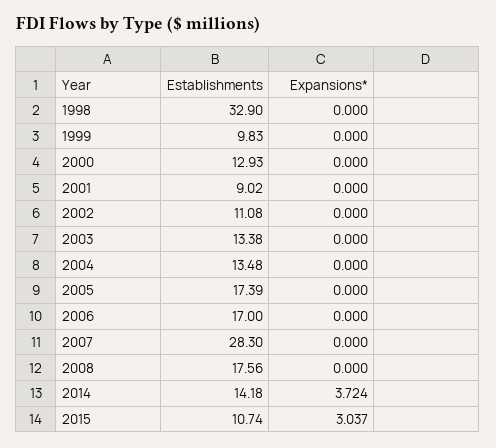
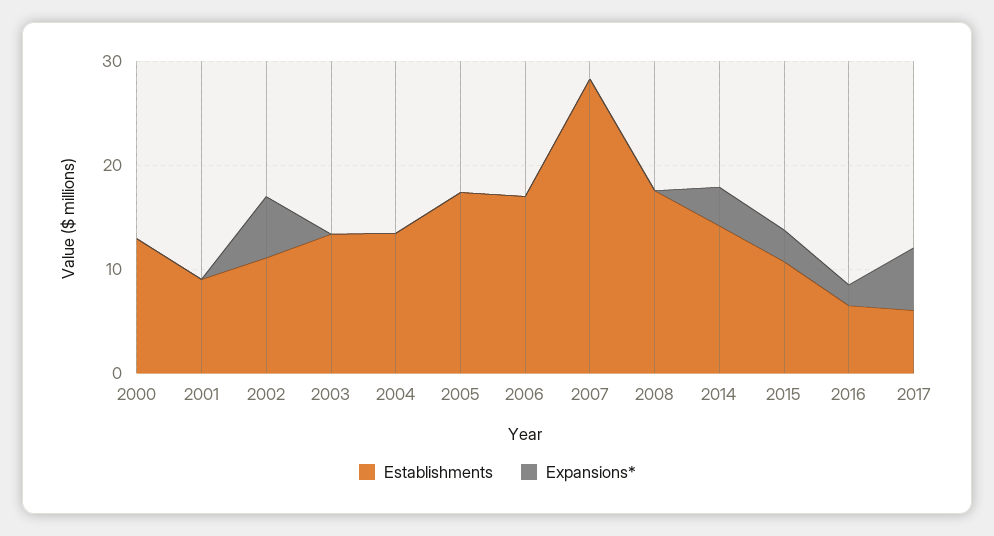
Establishments, 1998: 32.9 -> none
Expansions*, 1998: 0 -> none
Establishments, 1999: 9.83 -> none
Expansions*, 1999: 0 -> none
Expansions*, 2002: 0 -> 6
Establishments, 2016: none -> 6
Expansions*, 2016: none -> 2
Establishments, 2017: none -> 6
Expansions*, 2017: none -> 6

